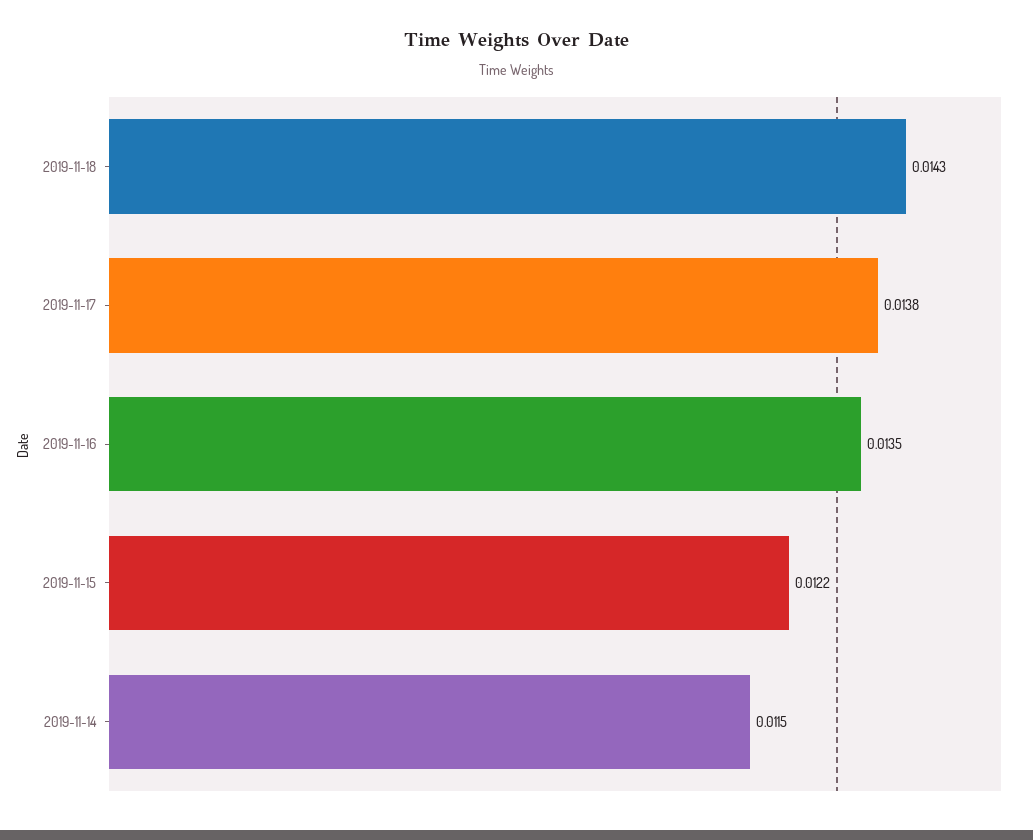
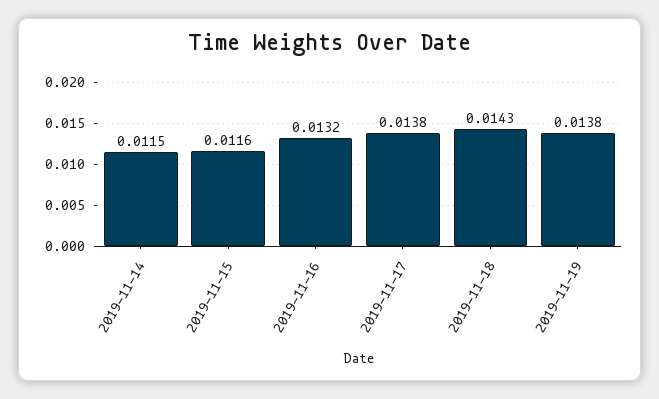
2019-11-16: 0.0135 -> 0.0132
2019-11-15: 0.0122 -> 0.0116
2019-11-19: none -> 0.0138

